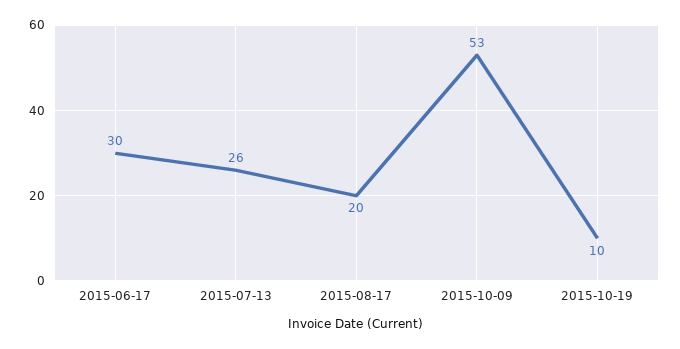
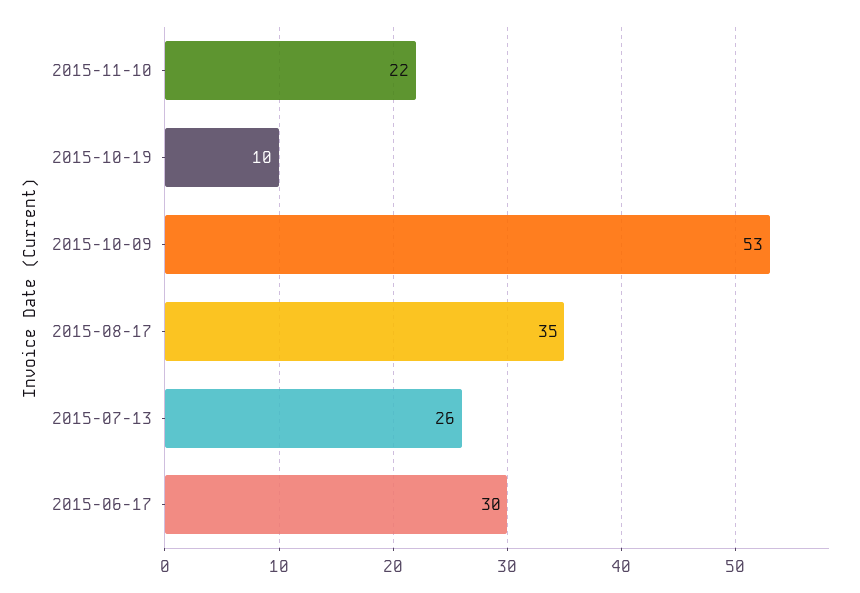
2015-08-17: 20 -> 35
2015-11-10: none -> 22

